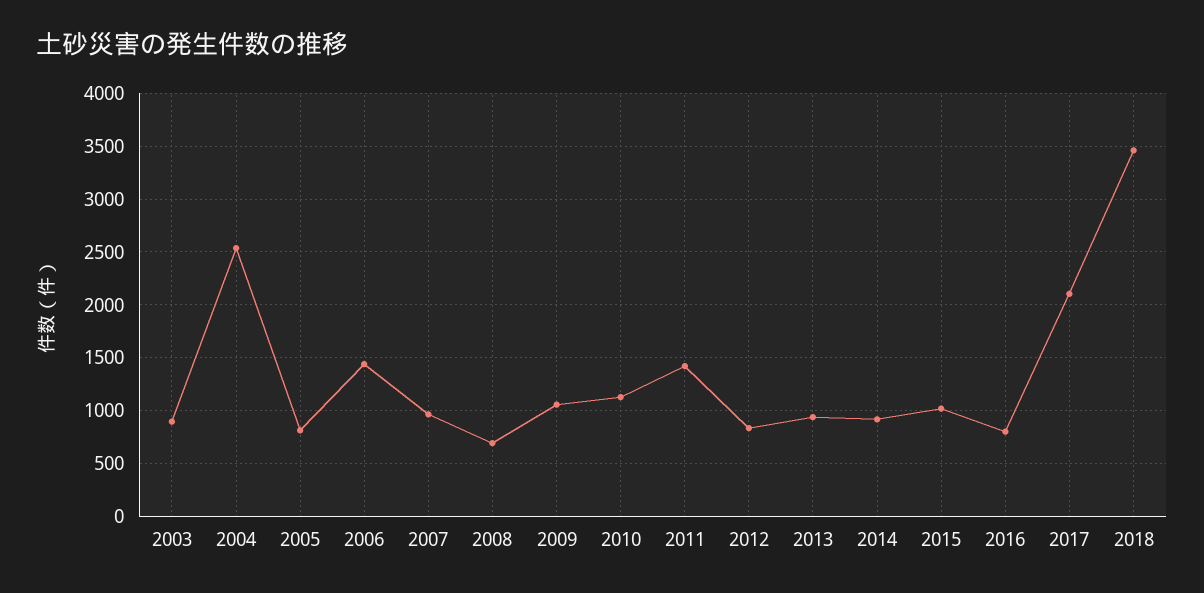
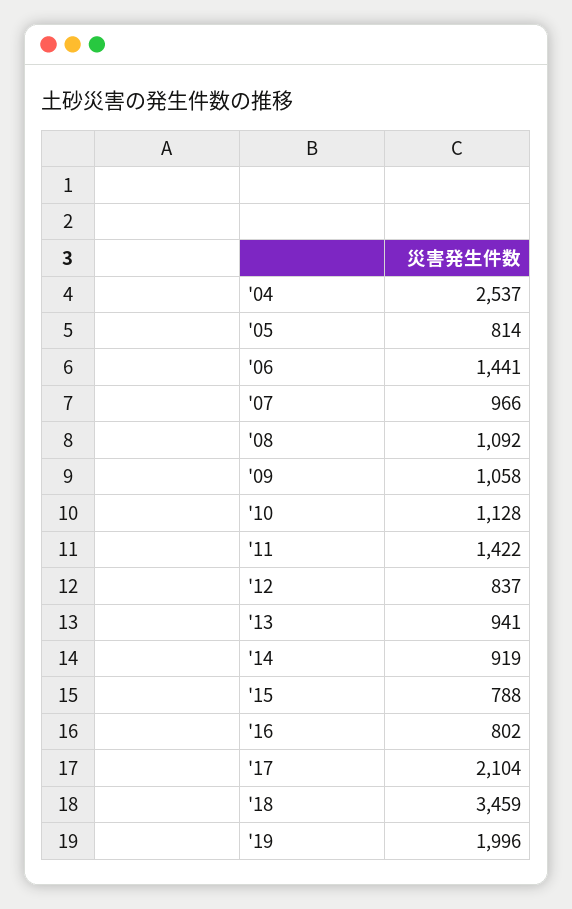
2003: 900 -> none
2008: 700 -> 1092
2015: 1000 -> 788
'19: none -> 1996

